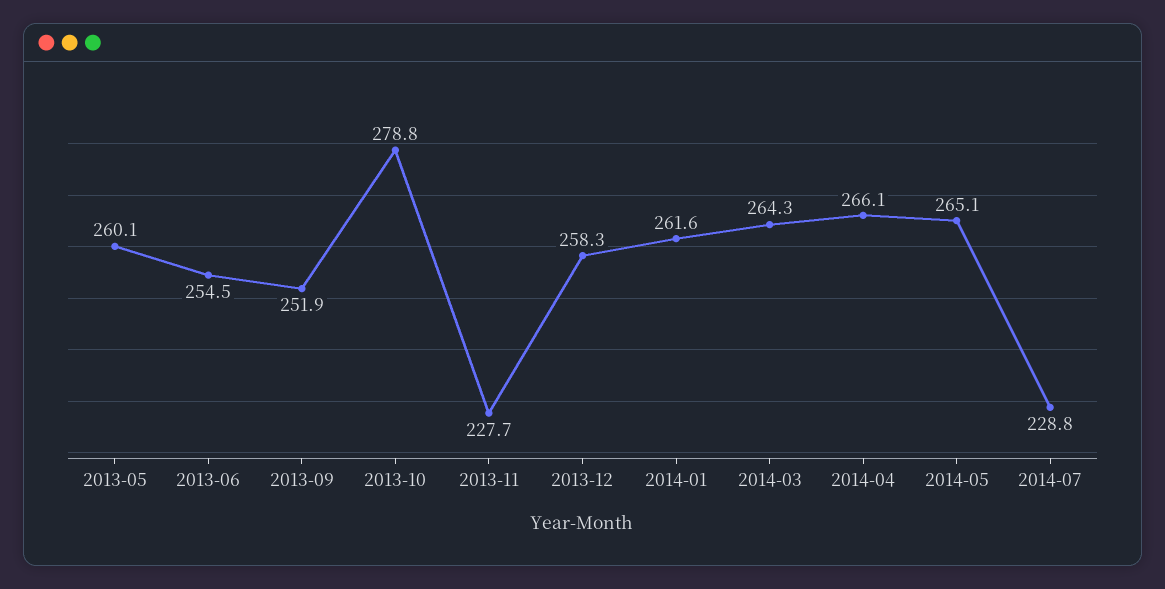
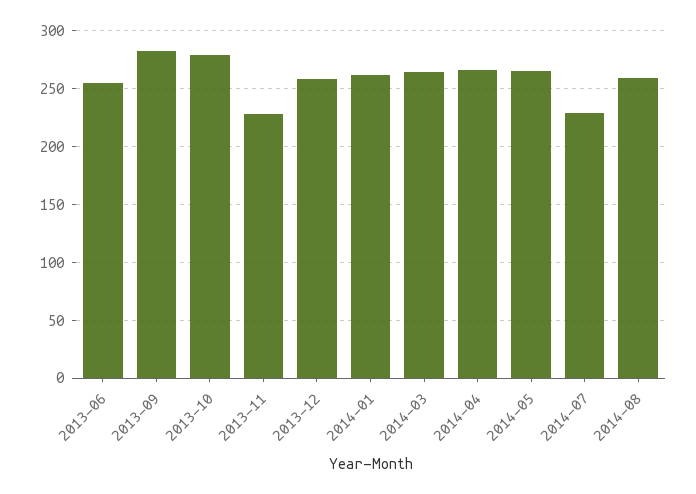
2013-05: 260.1 -> none
2013-09: 251.9 -> 280
2014-08: none -> 260

